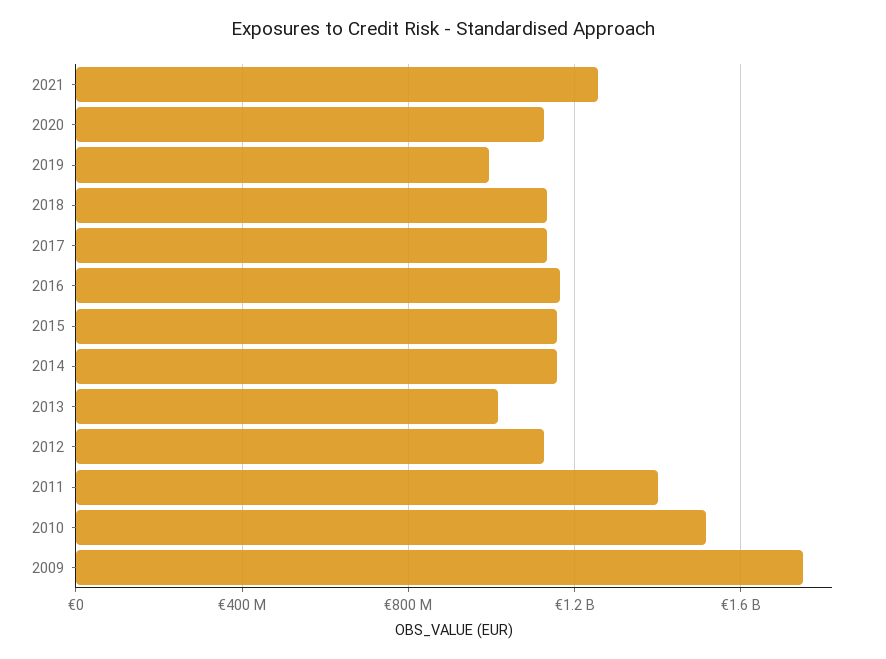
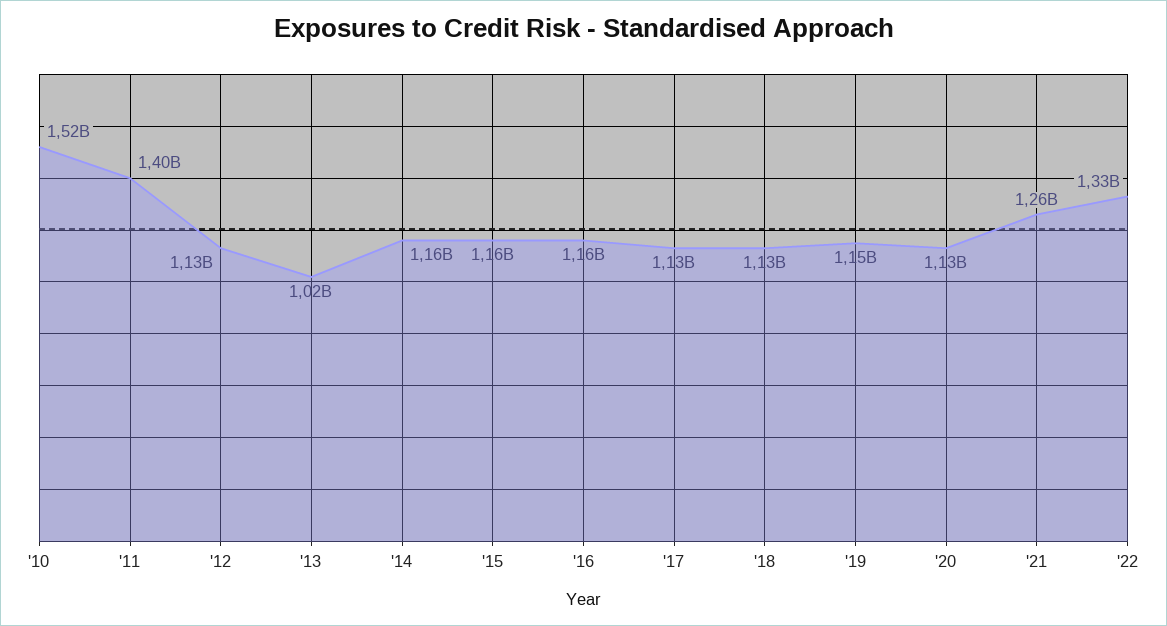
2019: 1000000000 -> 1150000000
2009: 1750000000 -> none
'22: none -> 1330000000

